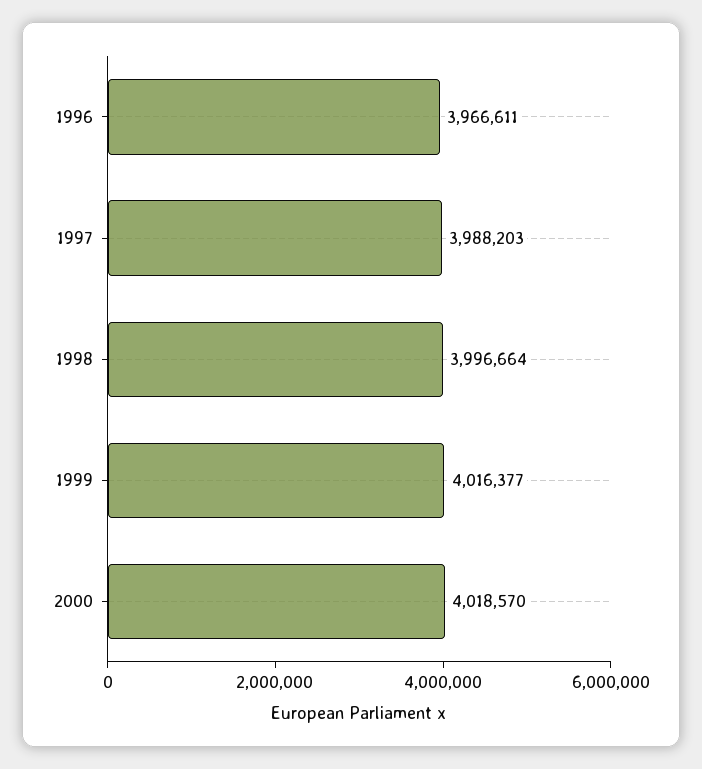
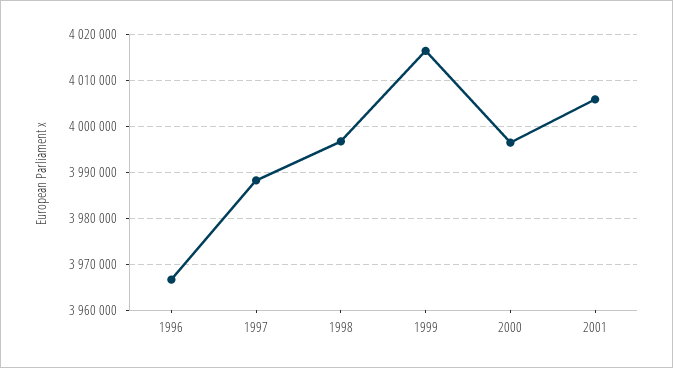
2000: 4018570 -> 3996000
2001: none -> 4006000

